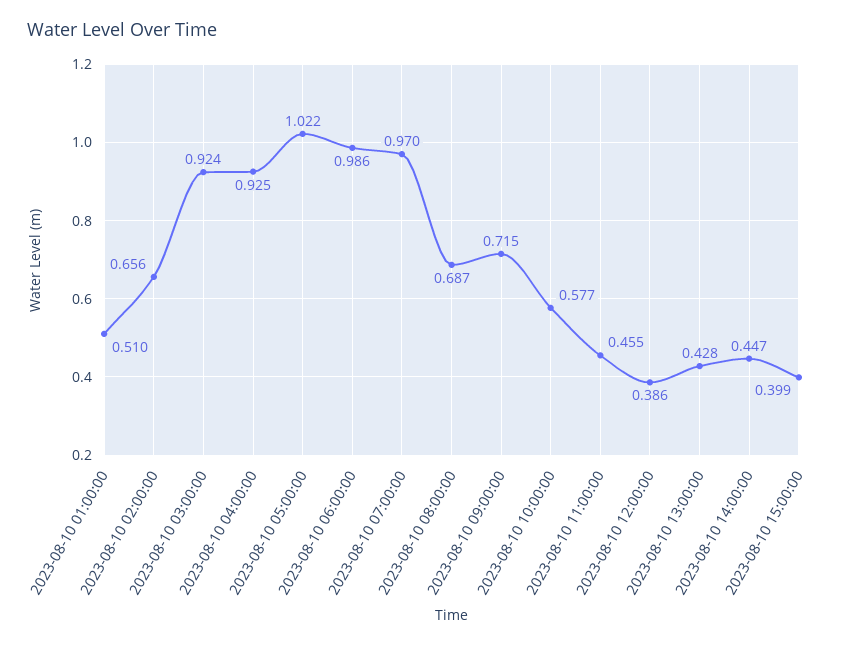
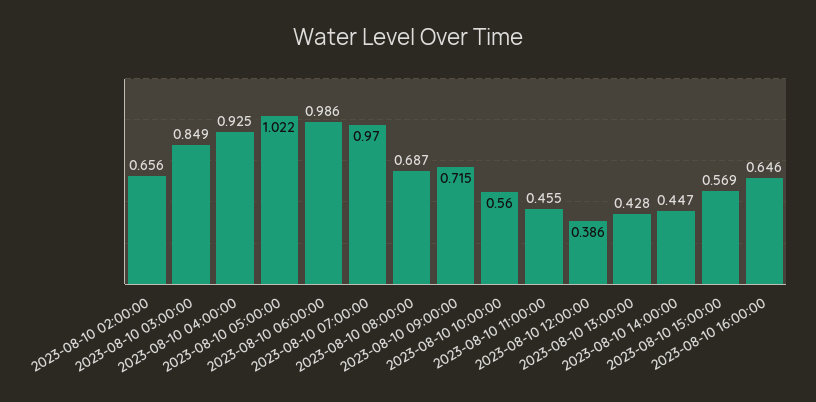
2023-08-10 01:00:00: 0.51 -> none
2023-08-10 03:00:00: 0.924 -> 0.849
2023-08-10 10:00:00: 0.577 -> 0.56
2023-08-10 15:00:00: 0.399 -> 0.569
2023-08-10 16:00:00: none -> 0.646

